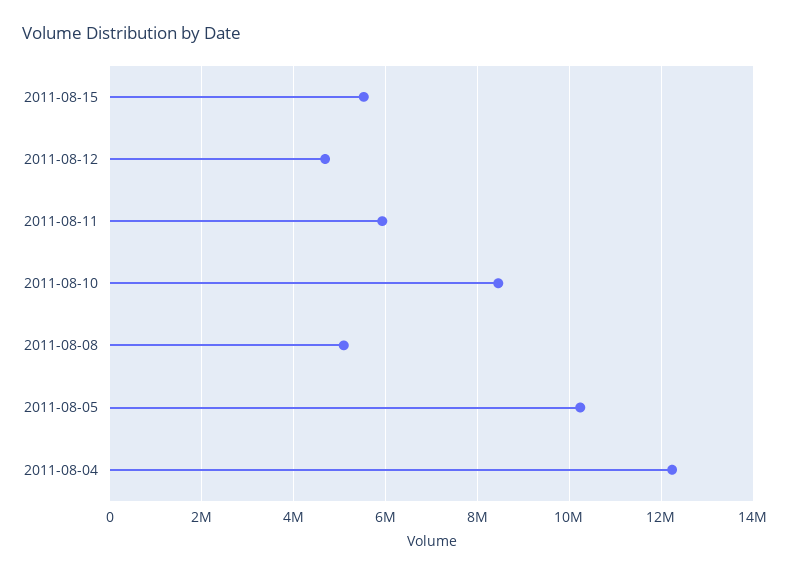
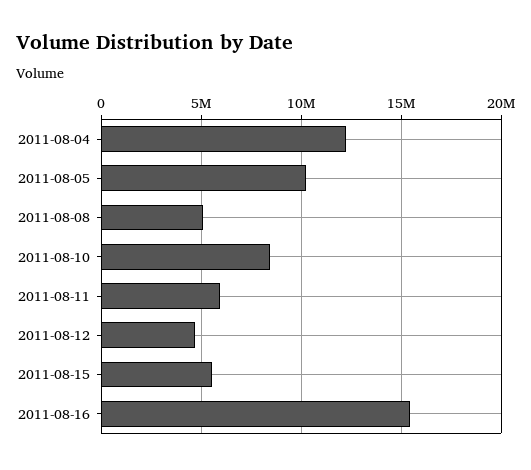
2011-08-16: none -> 15500000

